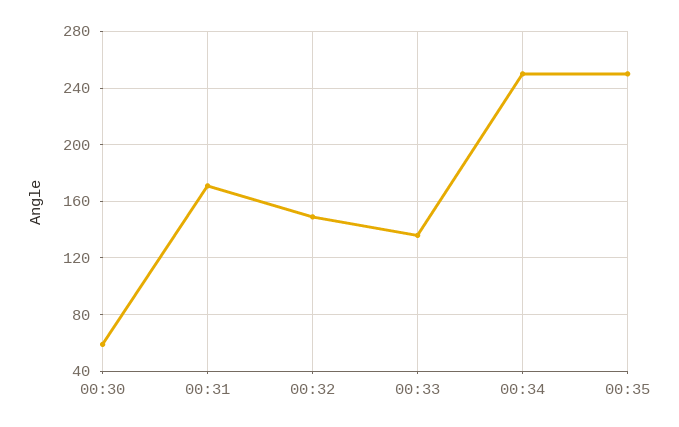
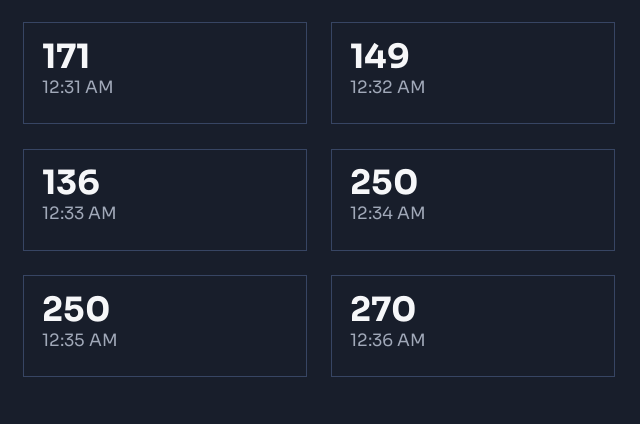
00:30: 60 -> none
12:36 AM: none -> 270

